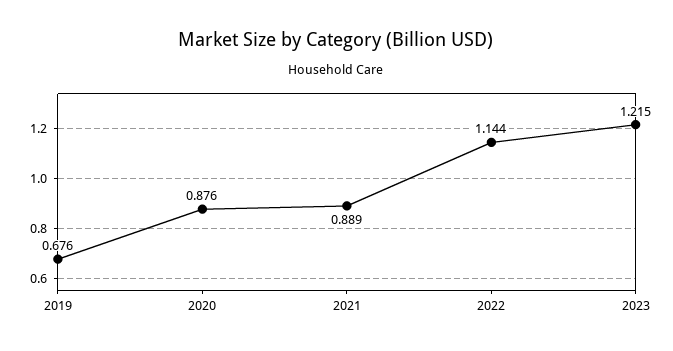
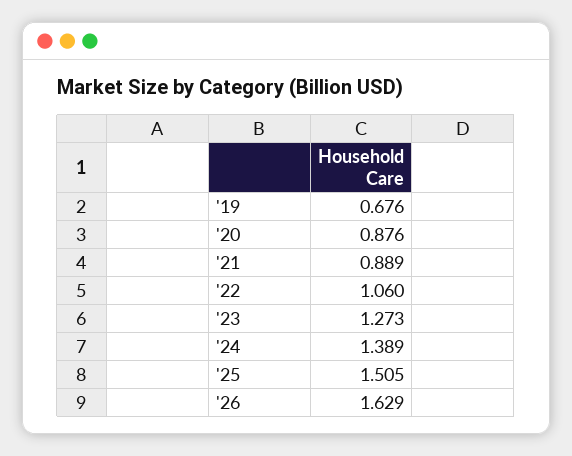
2022: 1.144 -> 1.06
2023: 1.215 -> 1.273
'24: none -> 1.389
'25: none -> 1.505
'26: none -> 1.629

